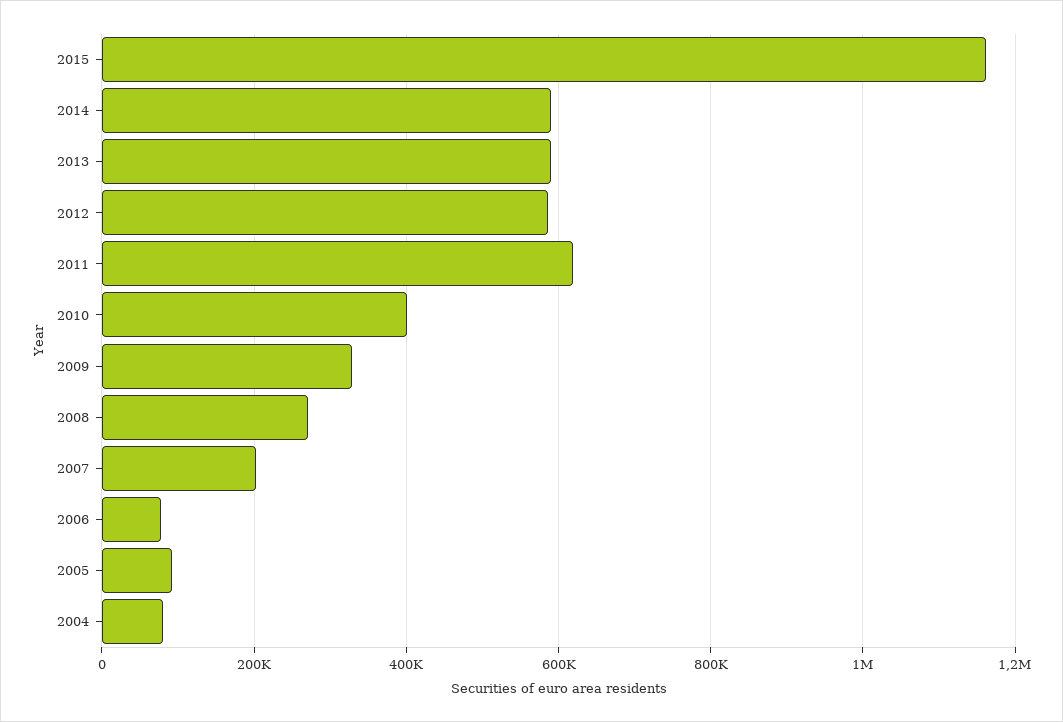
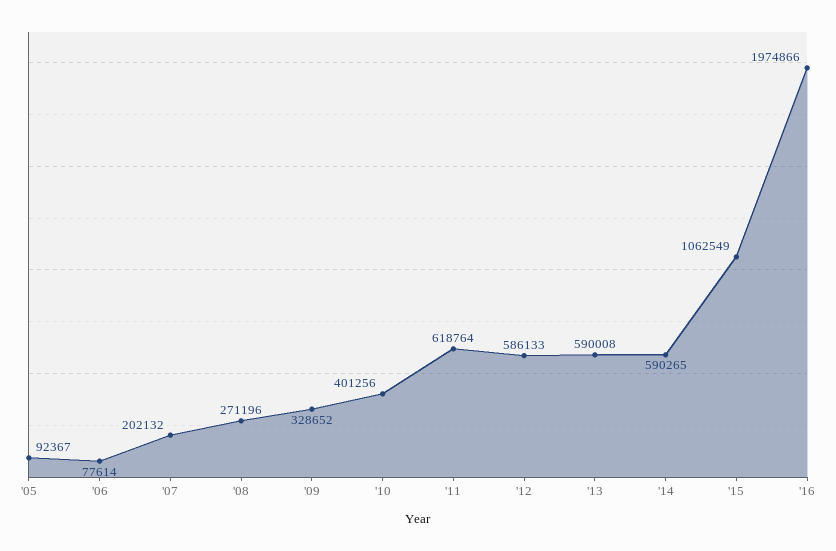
2015: 1160000 -> 1062549
2004: 80000 -> none
'16: none -> 1974866

